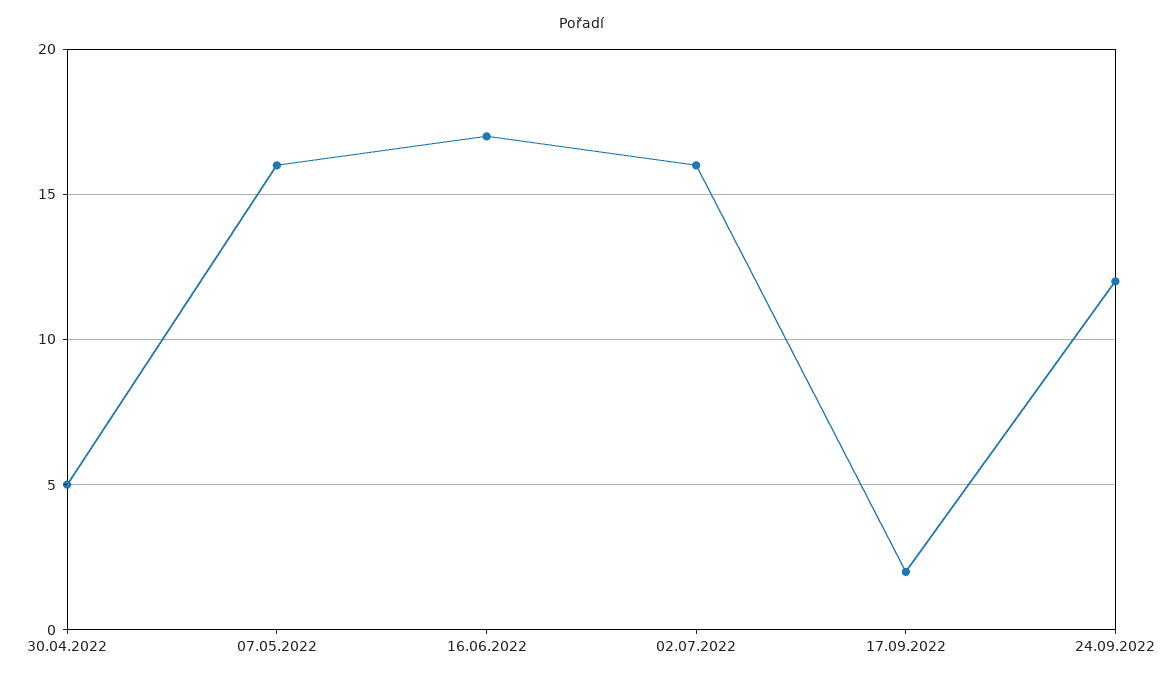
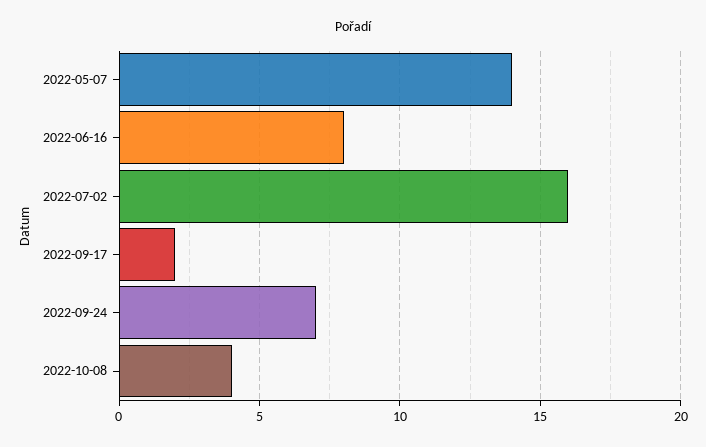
30.04.2022: 5 -> none
07.05.2022: 16 -> 14
16.06.2022: 17 -> 8
24.09.2022: 12 -> 7
2022-10-08: none -> 4

